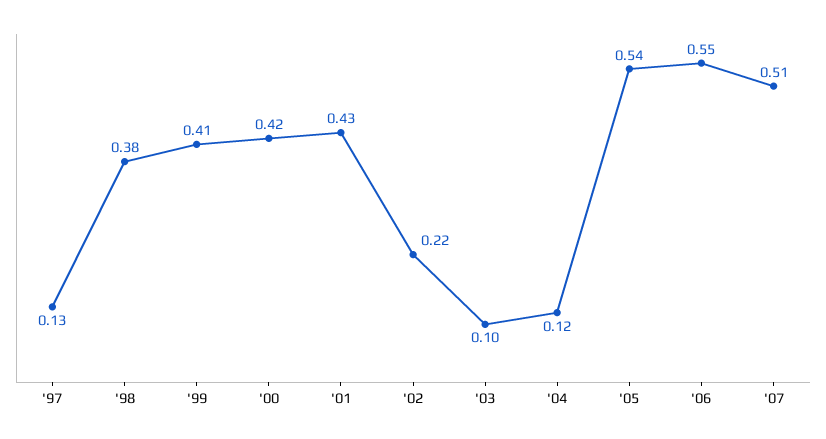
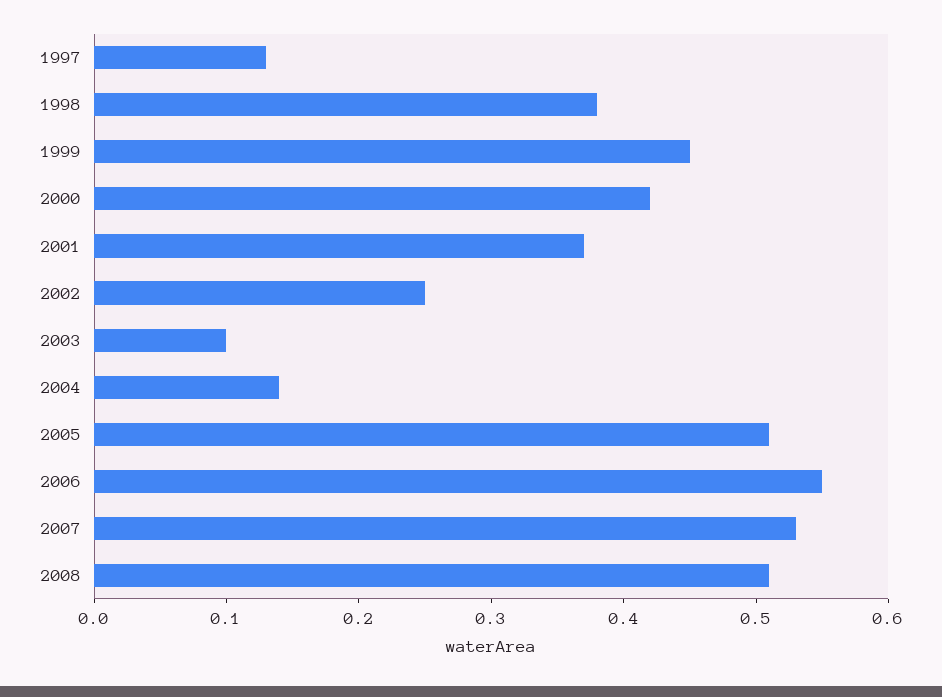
'99: 0.41 -> 0.45
'01: 0.43 -> 0.37
'02: 0.22 -> 0.25
'04: 0.12 -> 0.14
'05: 0.54 -> 0.51
'07: 0.51 -> 0.53
2008: none -> 0.51

